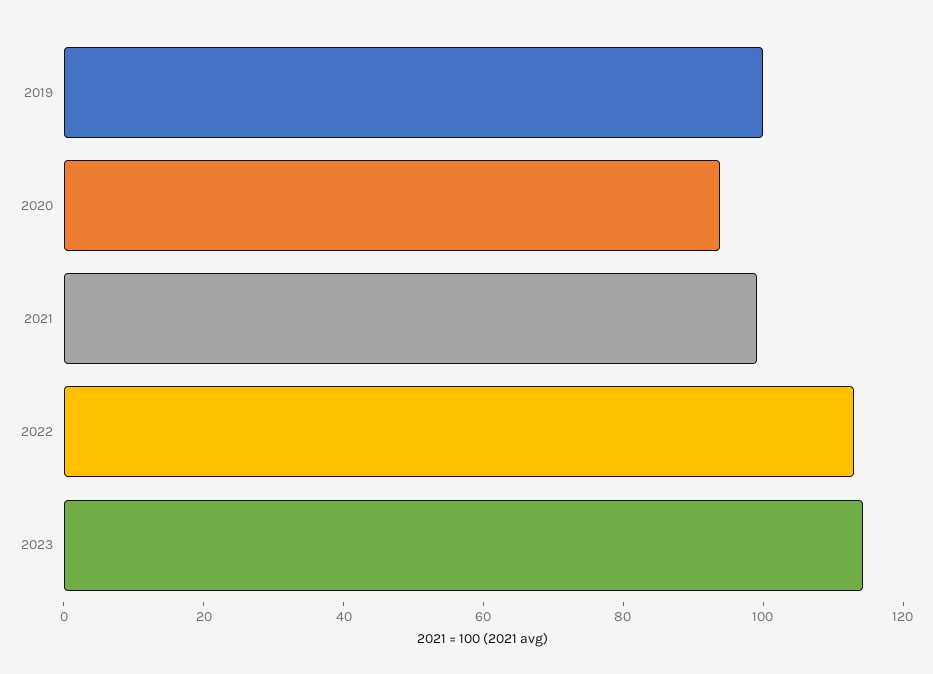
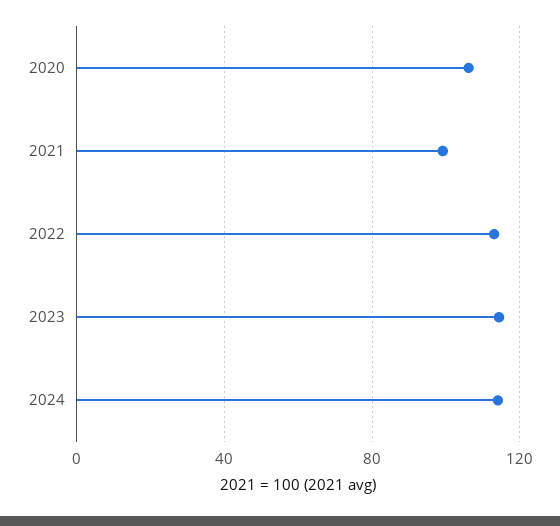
2019: 100 -> none
2020: 95 -> 105
2024: none -> 115

